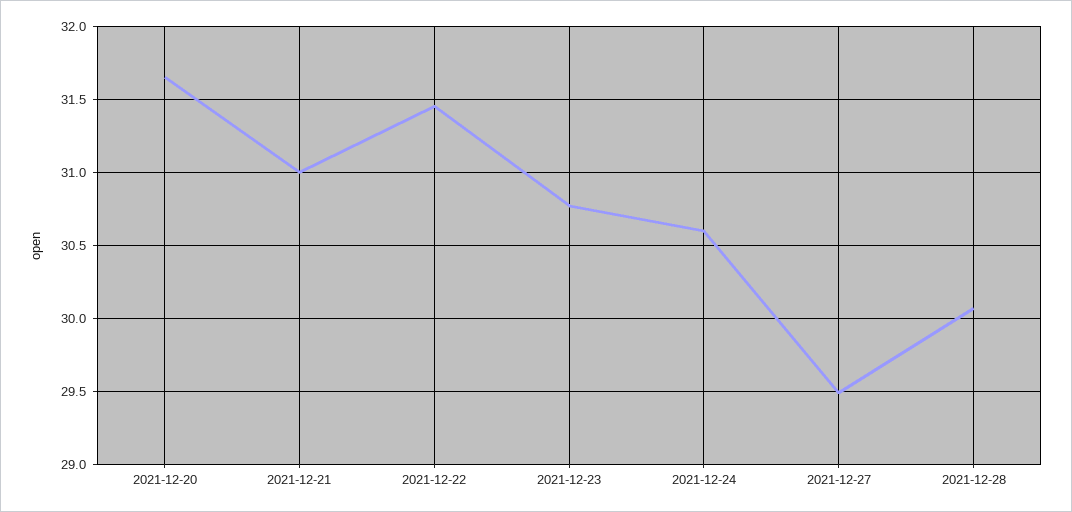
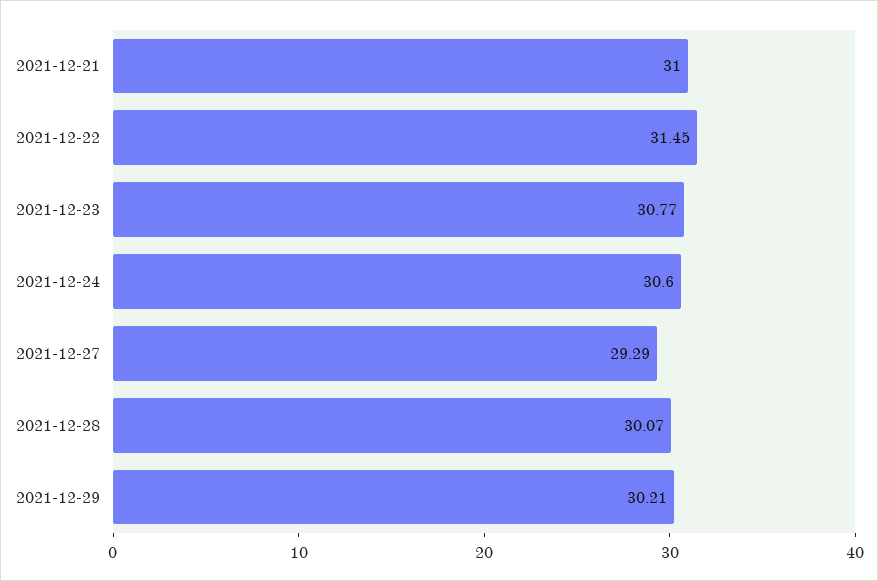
2021-12-20: 31.65 -> none
2021-12-27: 29.5 -> 29.29
2021-12-29: none -> 30.21

